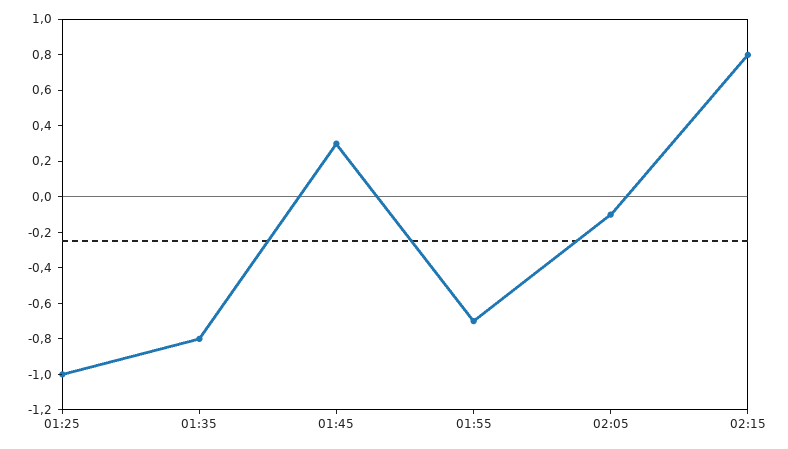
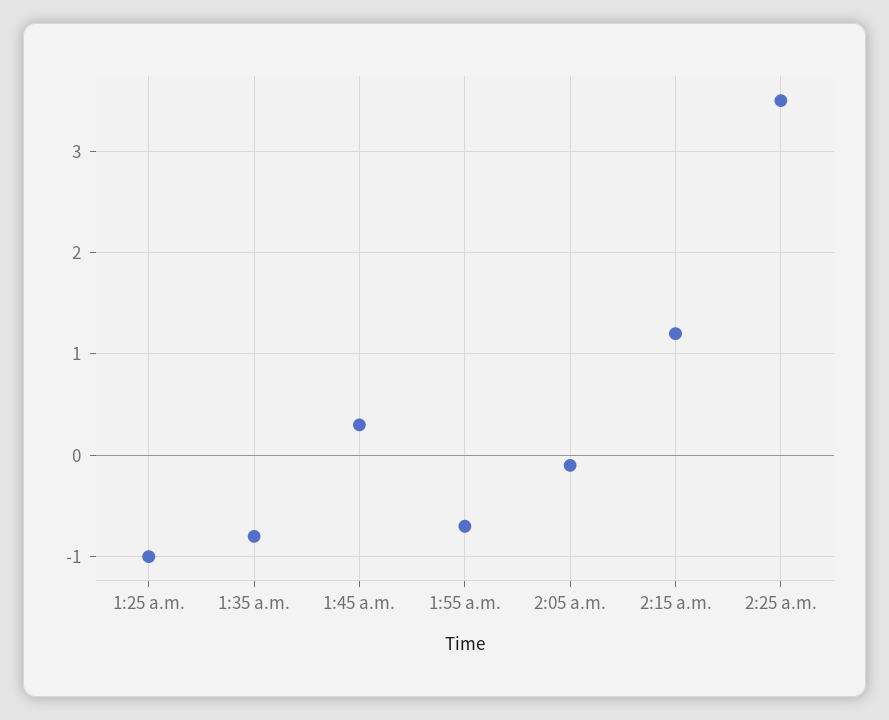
02:15: 0.8 -> 1.2
2:25 a.m.: none -> 3.5

